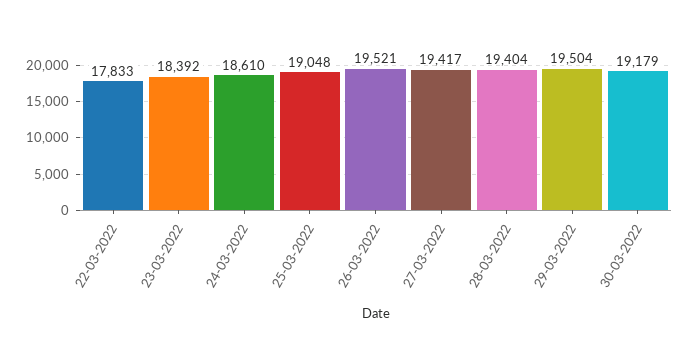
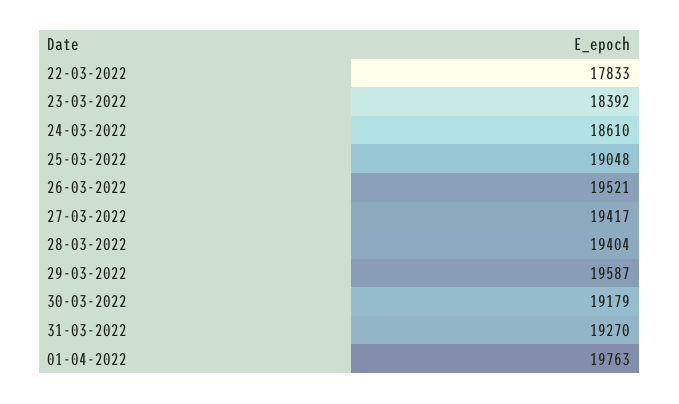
29-03-2022: 19504 -> 19587
31-03-2022: none -> 19270
01-04-2022: none -> 19763

